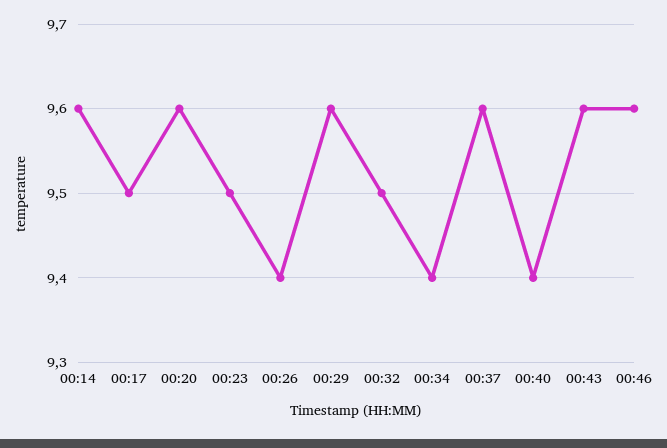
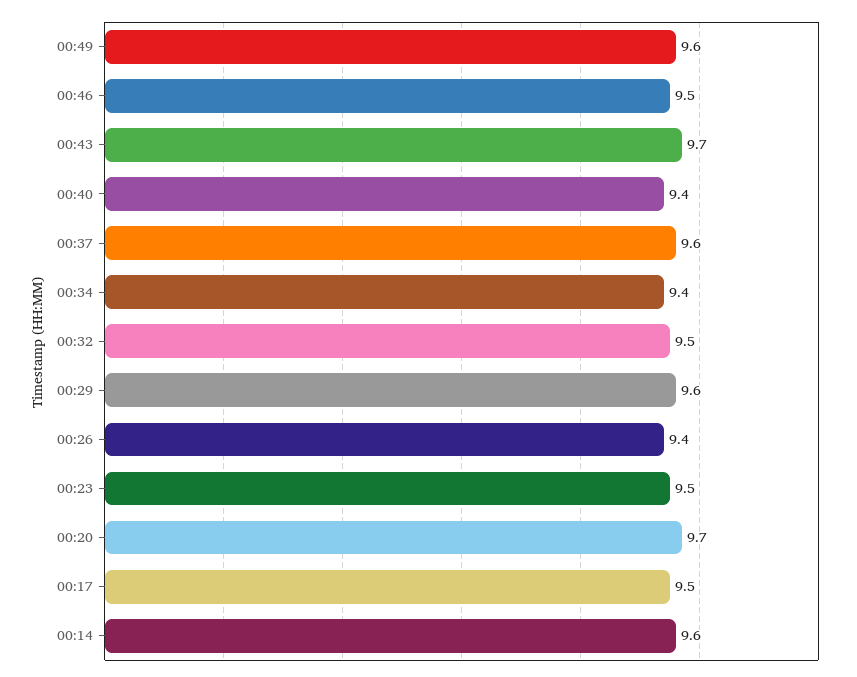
00:20: 9.6 -> 9.7
00:43: 9.6 -> 9.7
00:46: 9.6 -> 9.5
00:49: none -> 9.6

